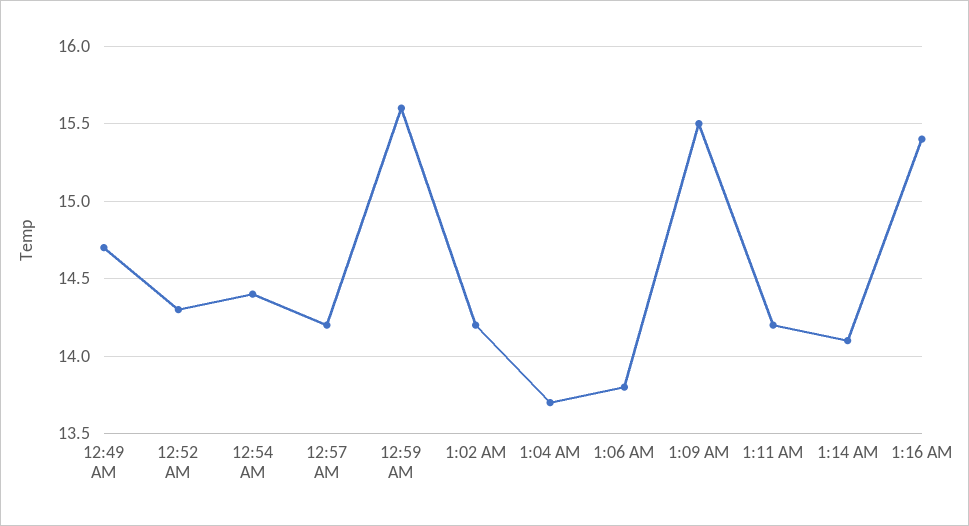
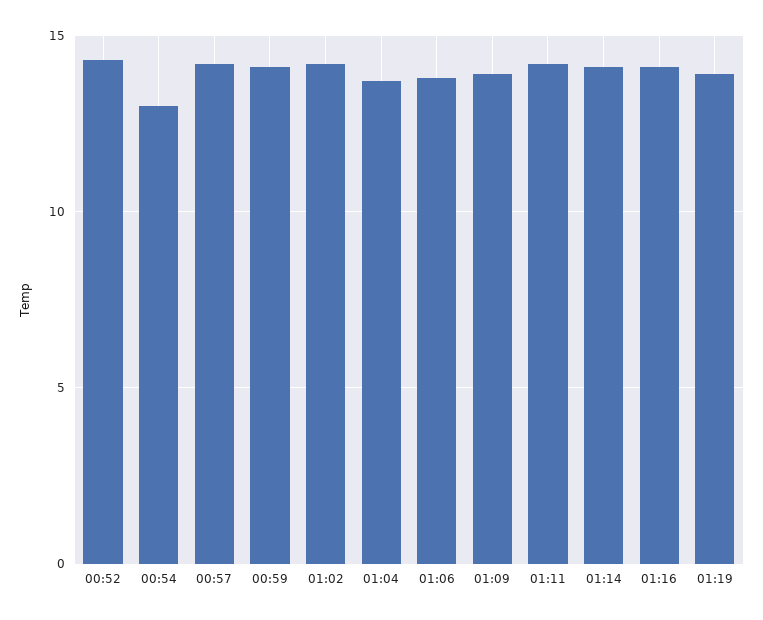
12:49 AM: 14.7 -> none
12:54 AM: 14.4 -> 13
12:59 AM: 15.6 -> 14
1:09 AM: 15.5 -> 14
1:16 AM: 15.4 -> 14
01:19: none -> 14

